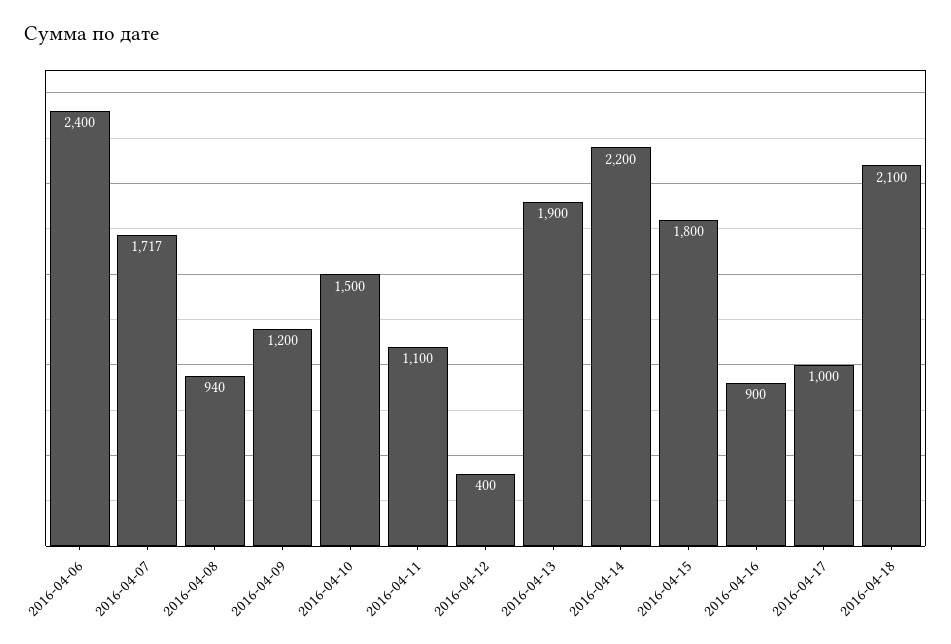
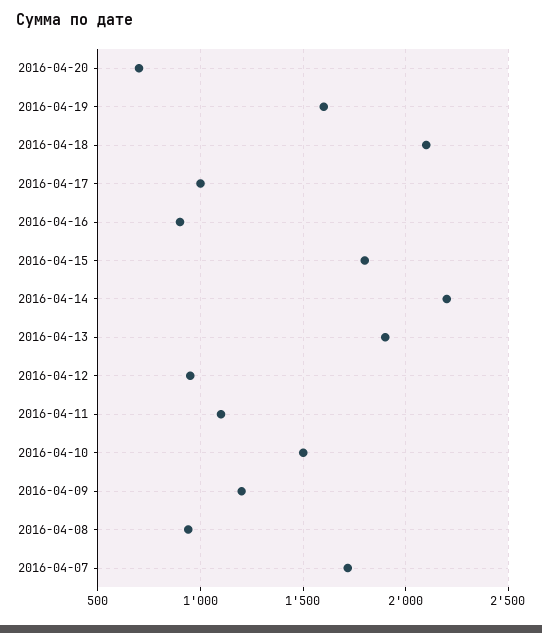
2016-04-06: 2400 -> none
2016-04-12: 400 -> 950
2016-04-20: none -> 700
2016-04-19: none -> 1600

